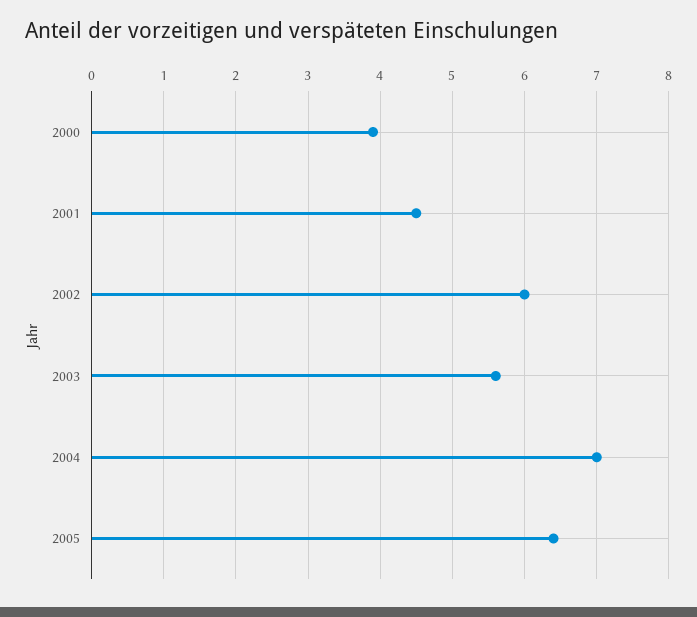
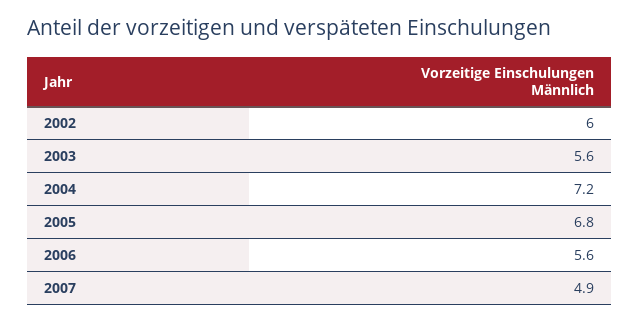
2000: 3.9 -> none
2001: 4.5 -> none
2004: 7 -> 7.2
2005: 6.4 -> 6.8
2006: none -> 5.6
2007: none -> 4.9

